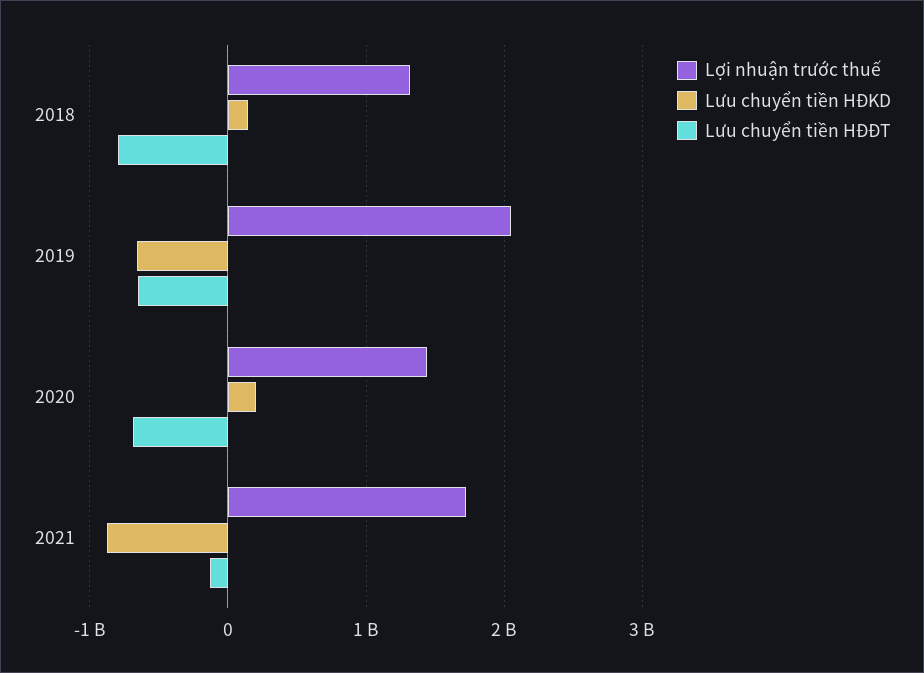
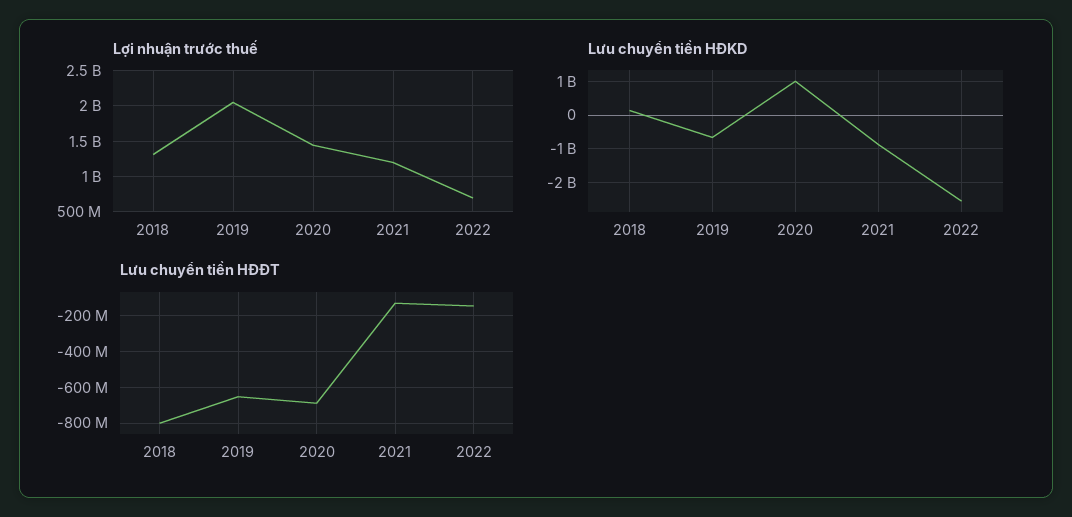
Lưu chuyển tiền HĐKD, 2020: 200000000 -> 1000000000
Lợi nhuận trước thuế, 2021: 1700000000 -> 1200000000
Lợi nhuận trước thuế, 2022: none -> 700000000
Lưu chuyển tiền HĐKD, 2022: none -> -2600000000
Lưu chuyển tiền HĐĐT, 2022: none -> -150000000

